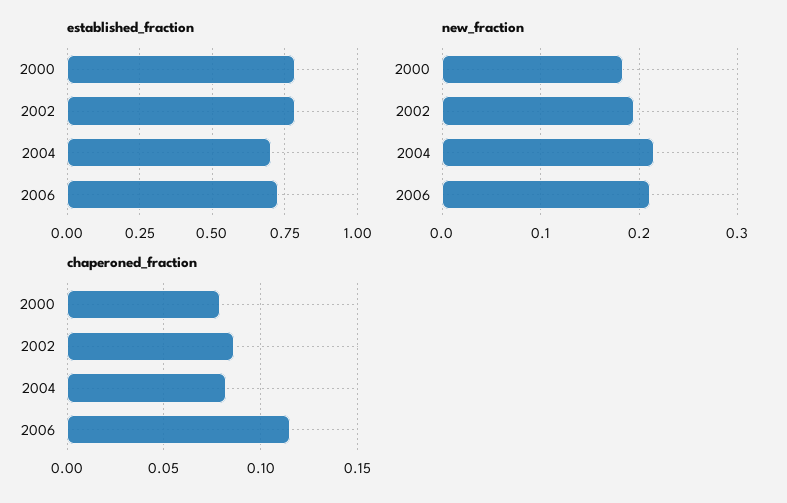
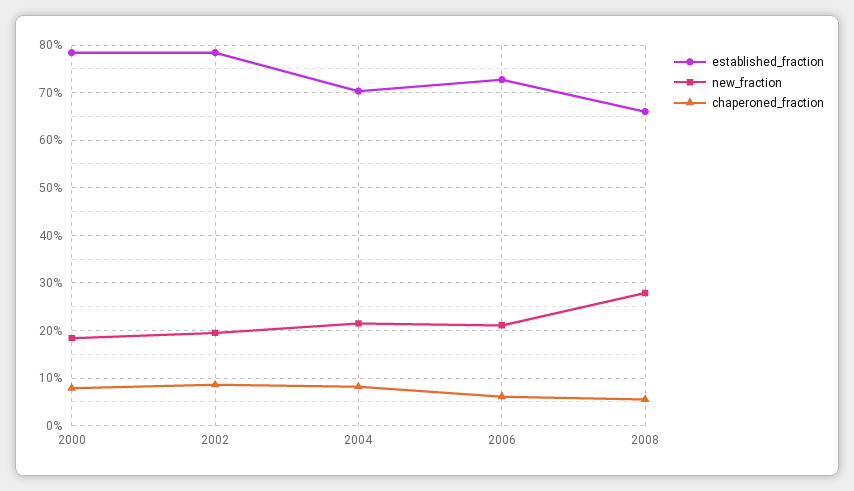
chaperoned_fraction, 2006: 0.115 -> 0.06
established_fraction, 2008: none -> 0.66
new_fraction, 2008: none -> 0.28
chaperoned_fraction, 2008: none -> 0.06

